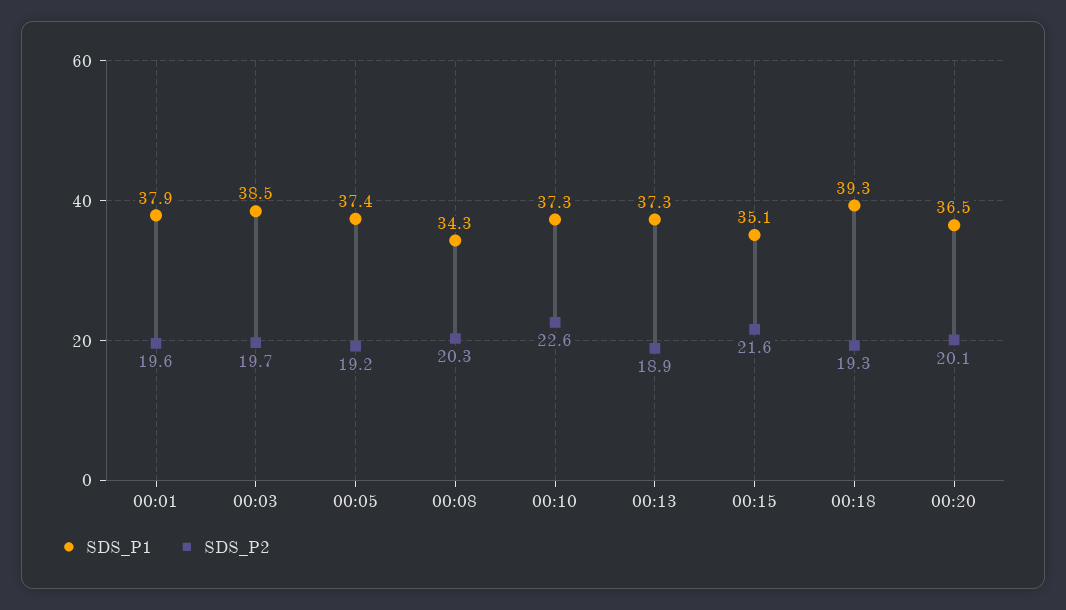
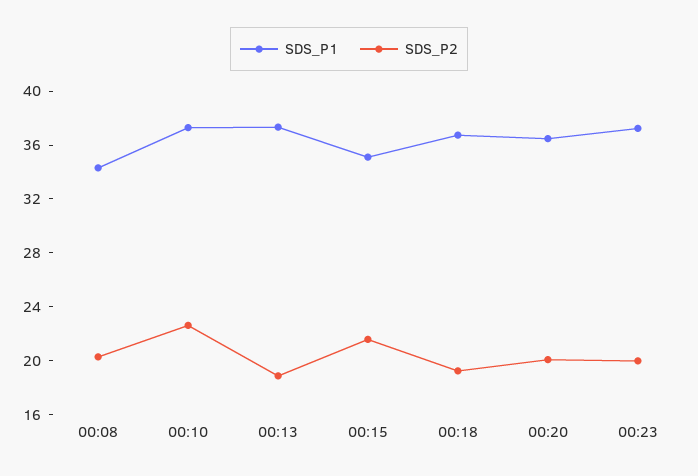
SDS_P1, 00:01: 37.9 -> none
SDS_P2, 00:01: 19.6 -> none
SDS_P1, 00:03: 38.5 -> none
SDS_P2, 00:03: 19.7 -> none
SDS_P1, 00:05: 37.4 -> none
SDS_P2, 00:05: 19.2 -> none
SDS_P1, 00:18: 39.3 -> 37
SDS_P1, 00:23: none -> 37
SDS_P2, 00:23: none -> 20

